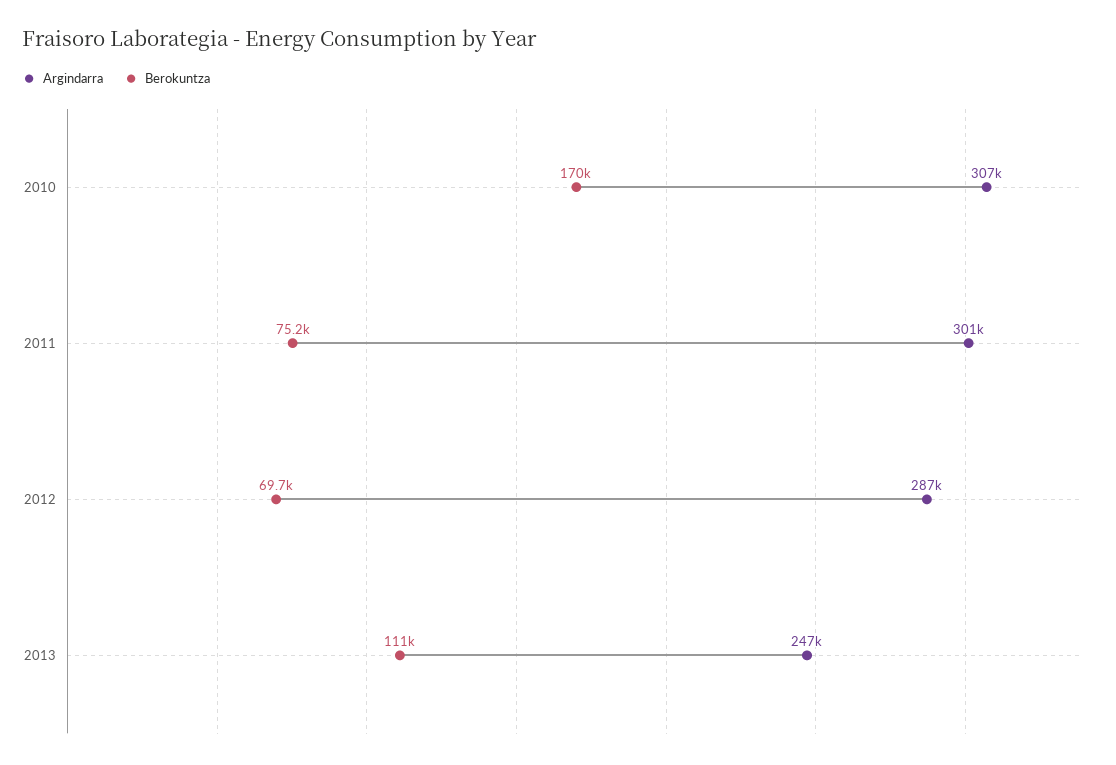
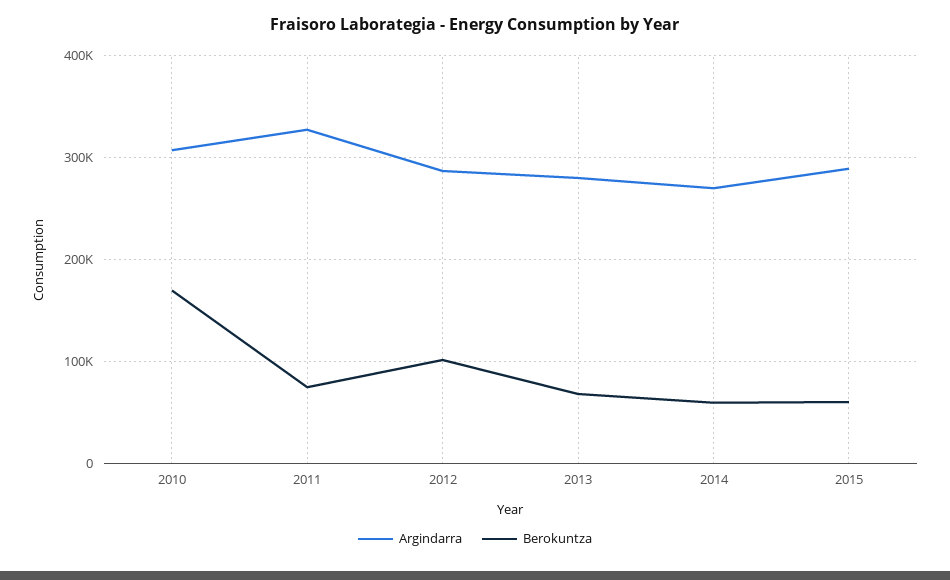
Argindarra, 2011: 301000 -> 330000
Berokuntza, 2012: 69700 -> 100000
Argindarra, 2013: 247000 -> 280000
Berokuntza, 2013: 111000 -> 70000
Argindarra, 2014: none -> 270000
Berokuntza, 2014: none -> 60000
Argindarra, 2015: none -> 290000
Berokuntza, 2015: none -> 60000

